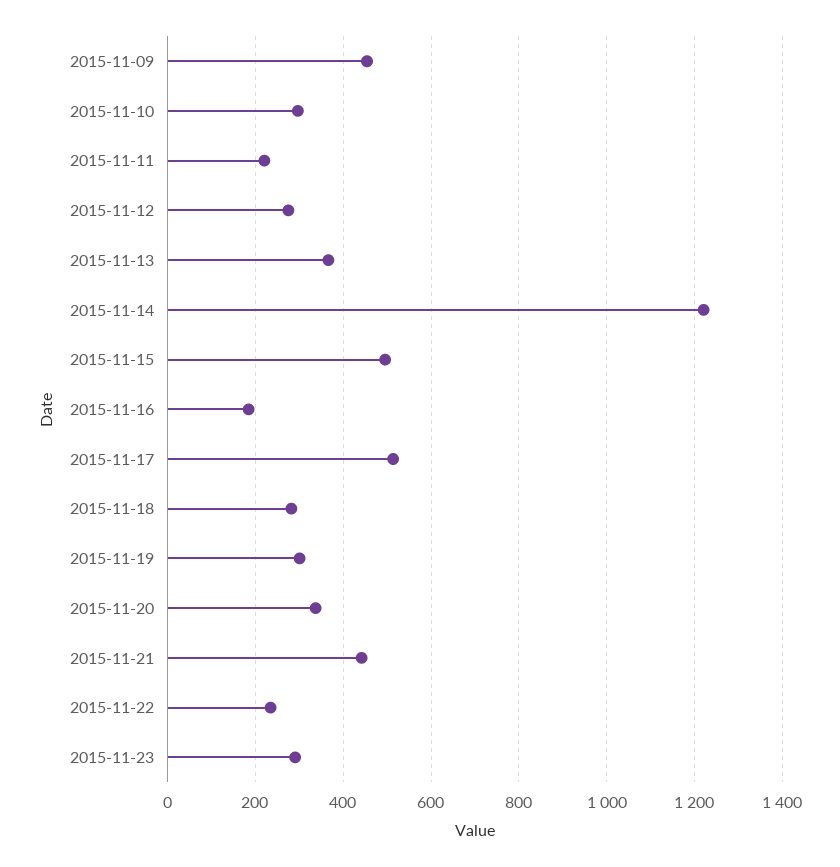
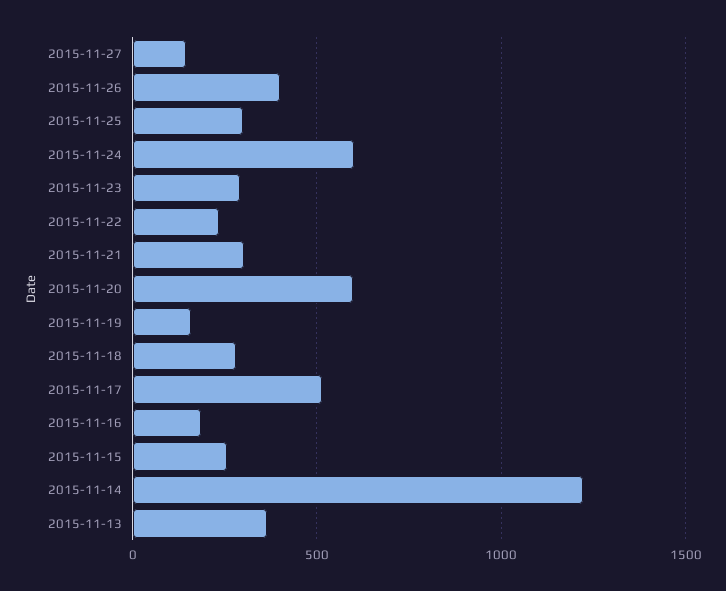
2015-11-09: 460 -> none
2015-11-10: 300 -> none
2015-11-11: 220 -> none
2015-11-12: 280 -> none
2015-11-15: 500 -> 250
2015-11-19: 300 -> 150
2015-11-20: 340 -> 600
2015-11-21: 440 -> 300
2015-11-27: none -> 150
2015-11-26: none -> 400
2015-11-25: none -> 300
2015-11-24: none -> 600

